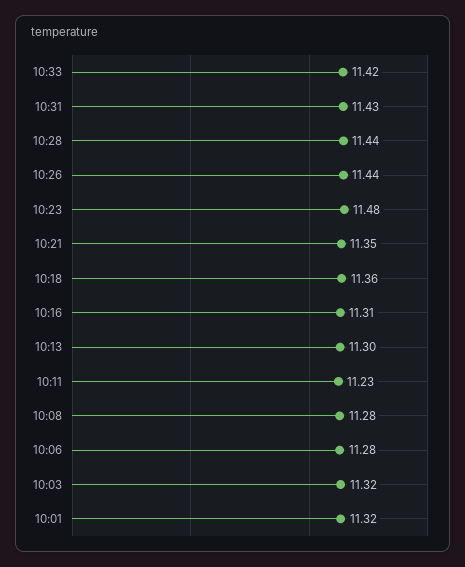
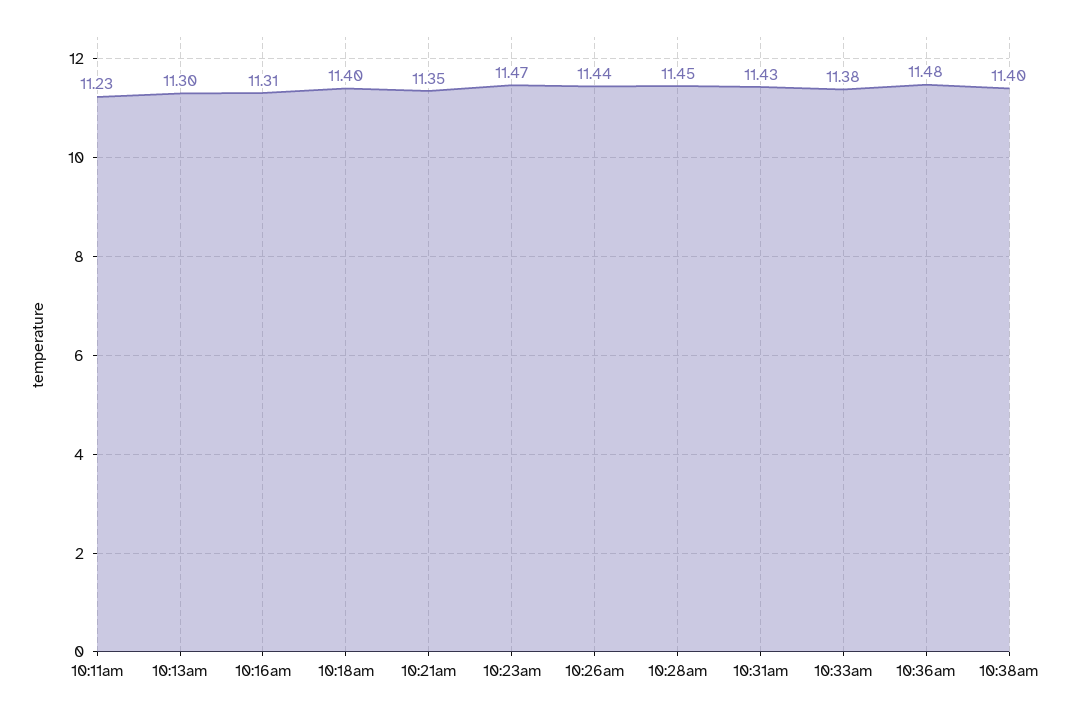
10:33: 11.42 -> 11.38
10:28: 11.44 -> 11.45
10:23: 11.48 -> 11.47
10:18: 11.36 -> 11.4
10:08: 11.28 -> none
10:06: 11.28 -> none
10:03: 11.32 -> none
10:01: 11.32 -> none
10:36am: none -> 11.48
10:38am: none -> 11.4

